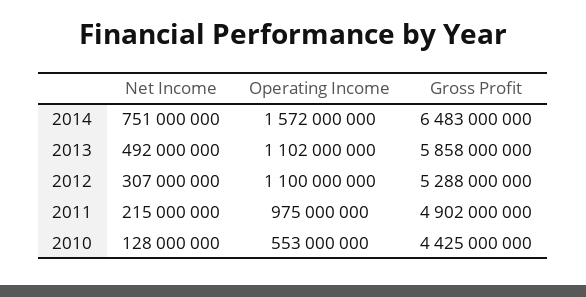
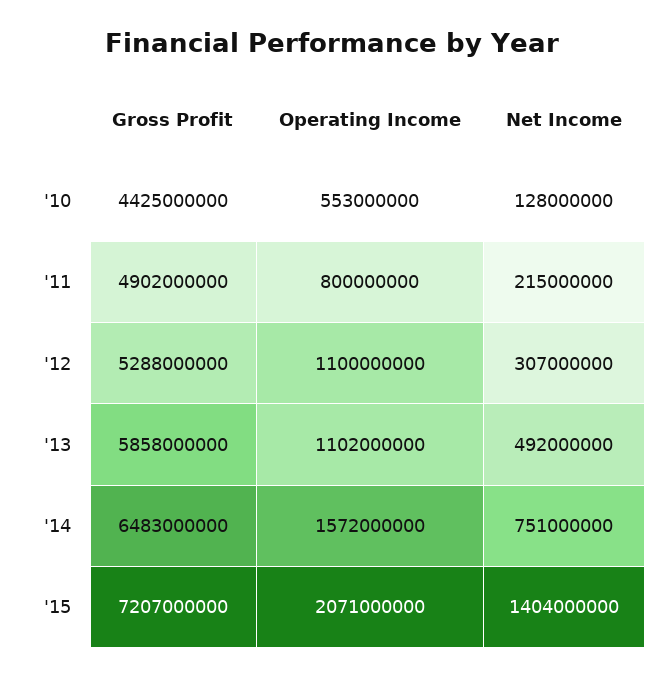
Operating Income, 2011: 975000000 -> 800000000
Gross Profit, '15: none -> 7207000000
Operating Income, '15: none -> 2071000000
Net Income, '15: none -> 1404000000

